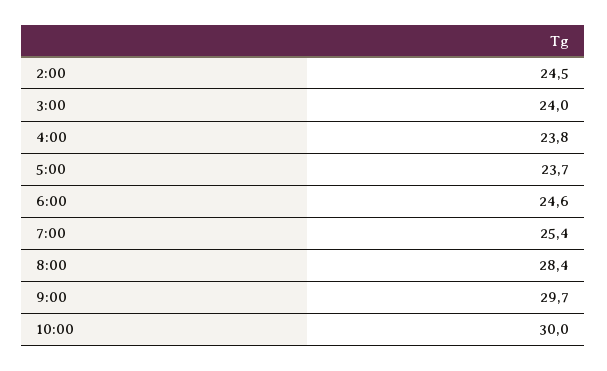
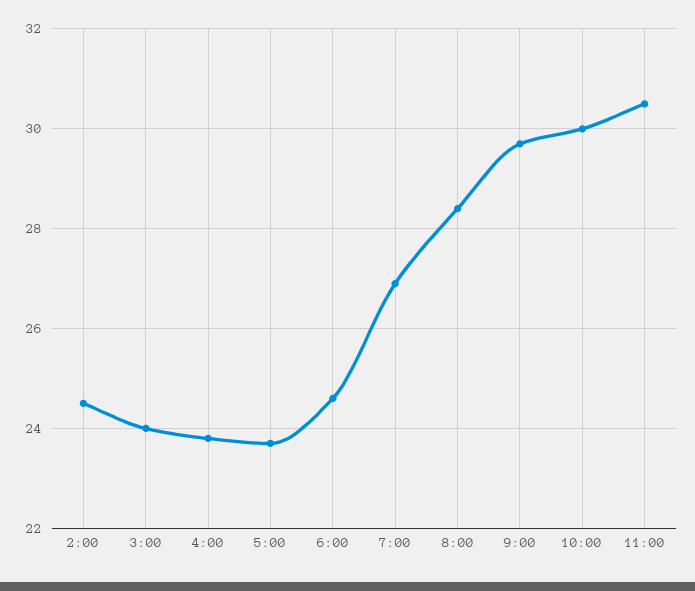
7:00: 25.4 -> 27
11:00: none -> 30.5

